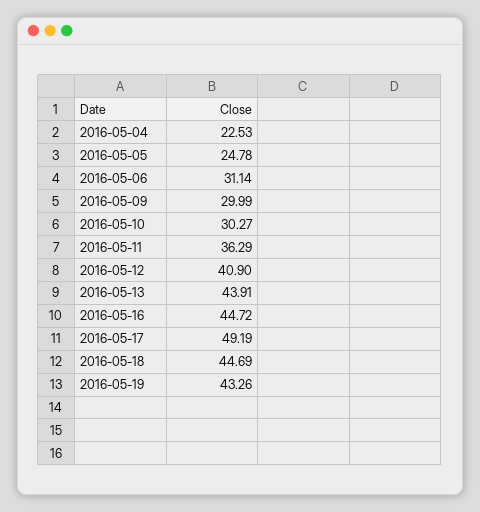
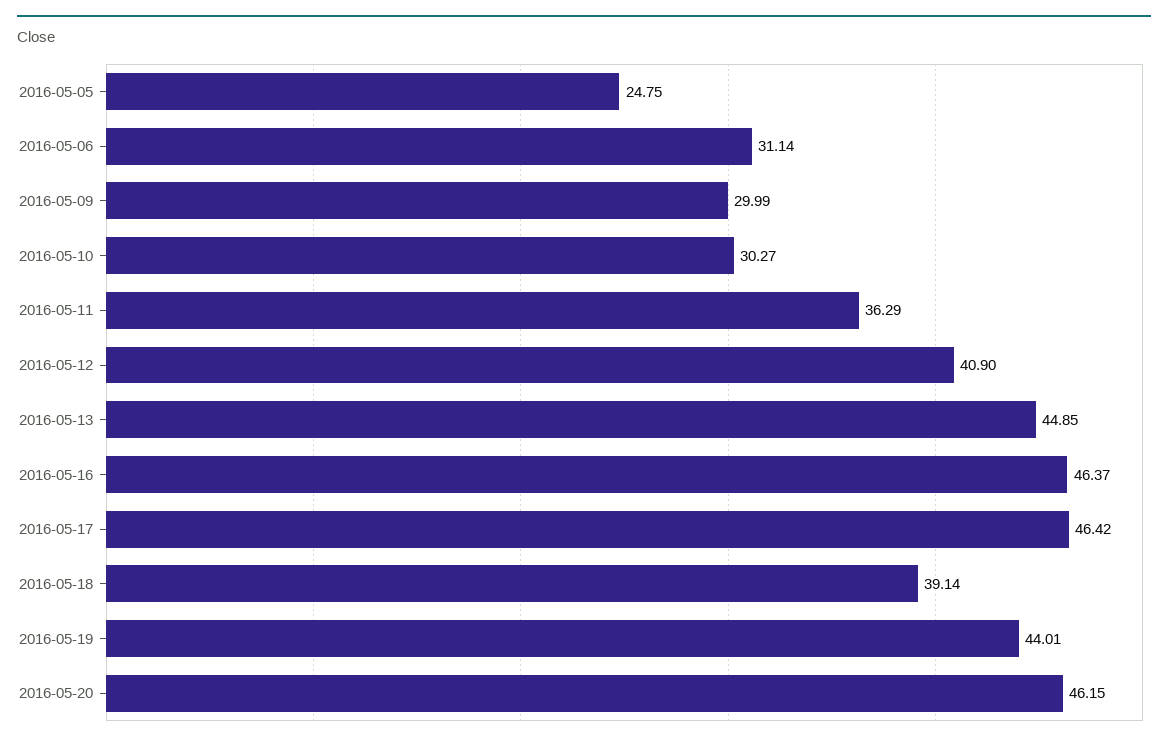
2016-05-04: 22.53 -> none
2016-05-05: 24.78 -> 24.75
2016-05-13: 43.91 -> 44.85
2016-05-16: 44.72 -> 46.37
2016-05-17: 49.19 -> 46.42
2016-05-18: 44.69 -> 39.14
2016-05-19: 43.26 -> 44.01
2016-05-20: none -> 46.15

